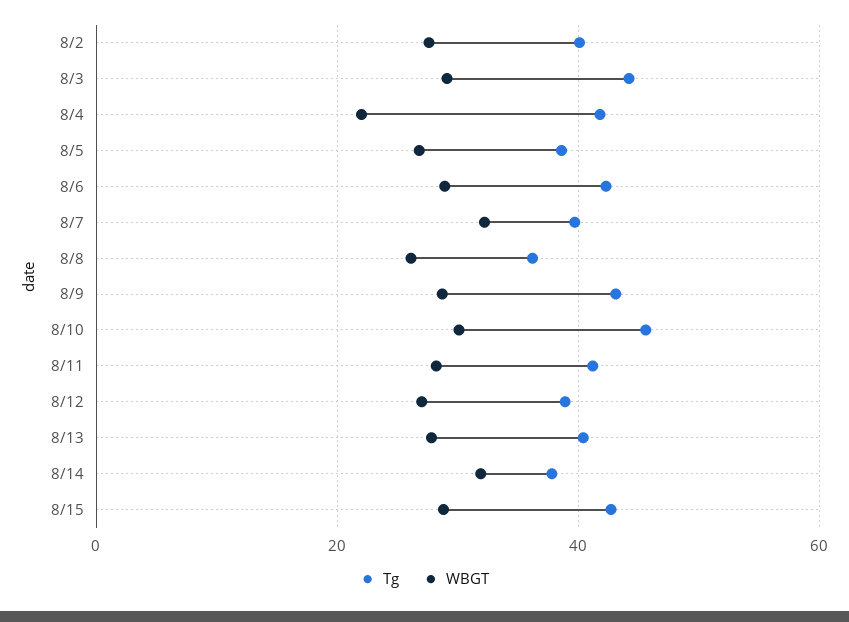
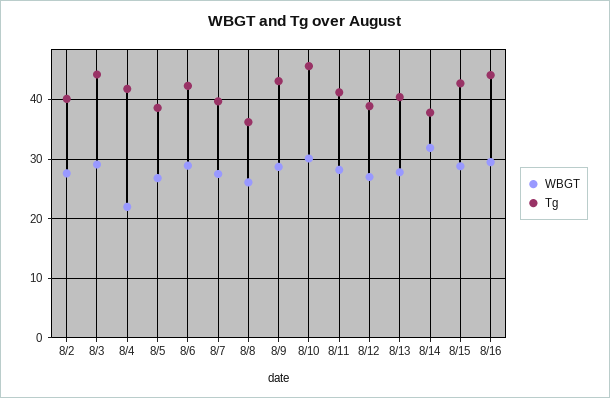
WBGT, 8/7: 32 -> 28
WBGT, 8/16: none -> 30
Tg, 8/16: none -> 44

